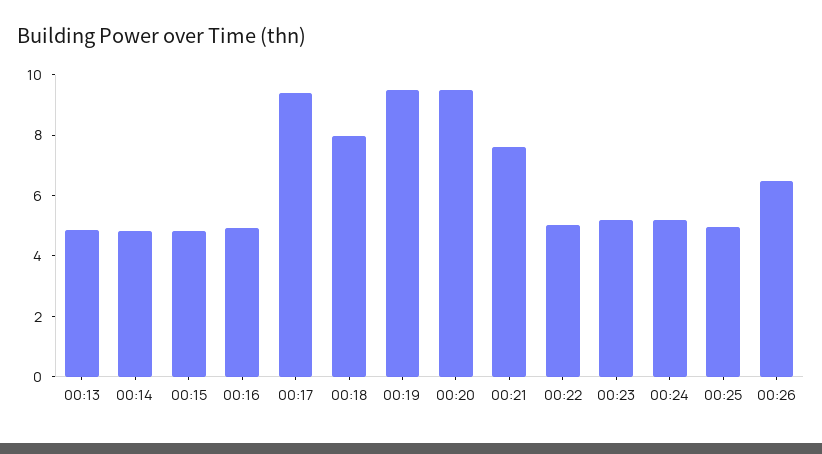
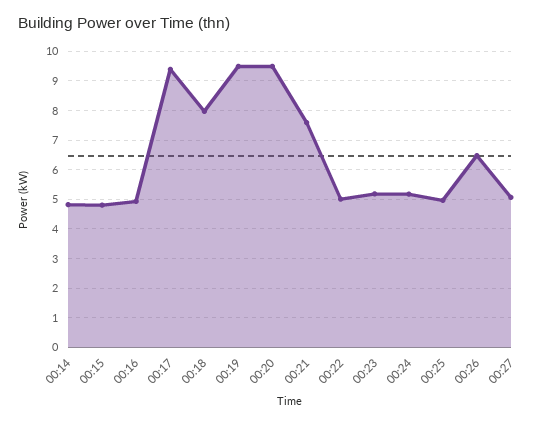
00:13: 5 -> none
00:27: none -> 5

